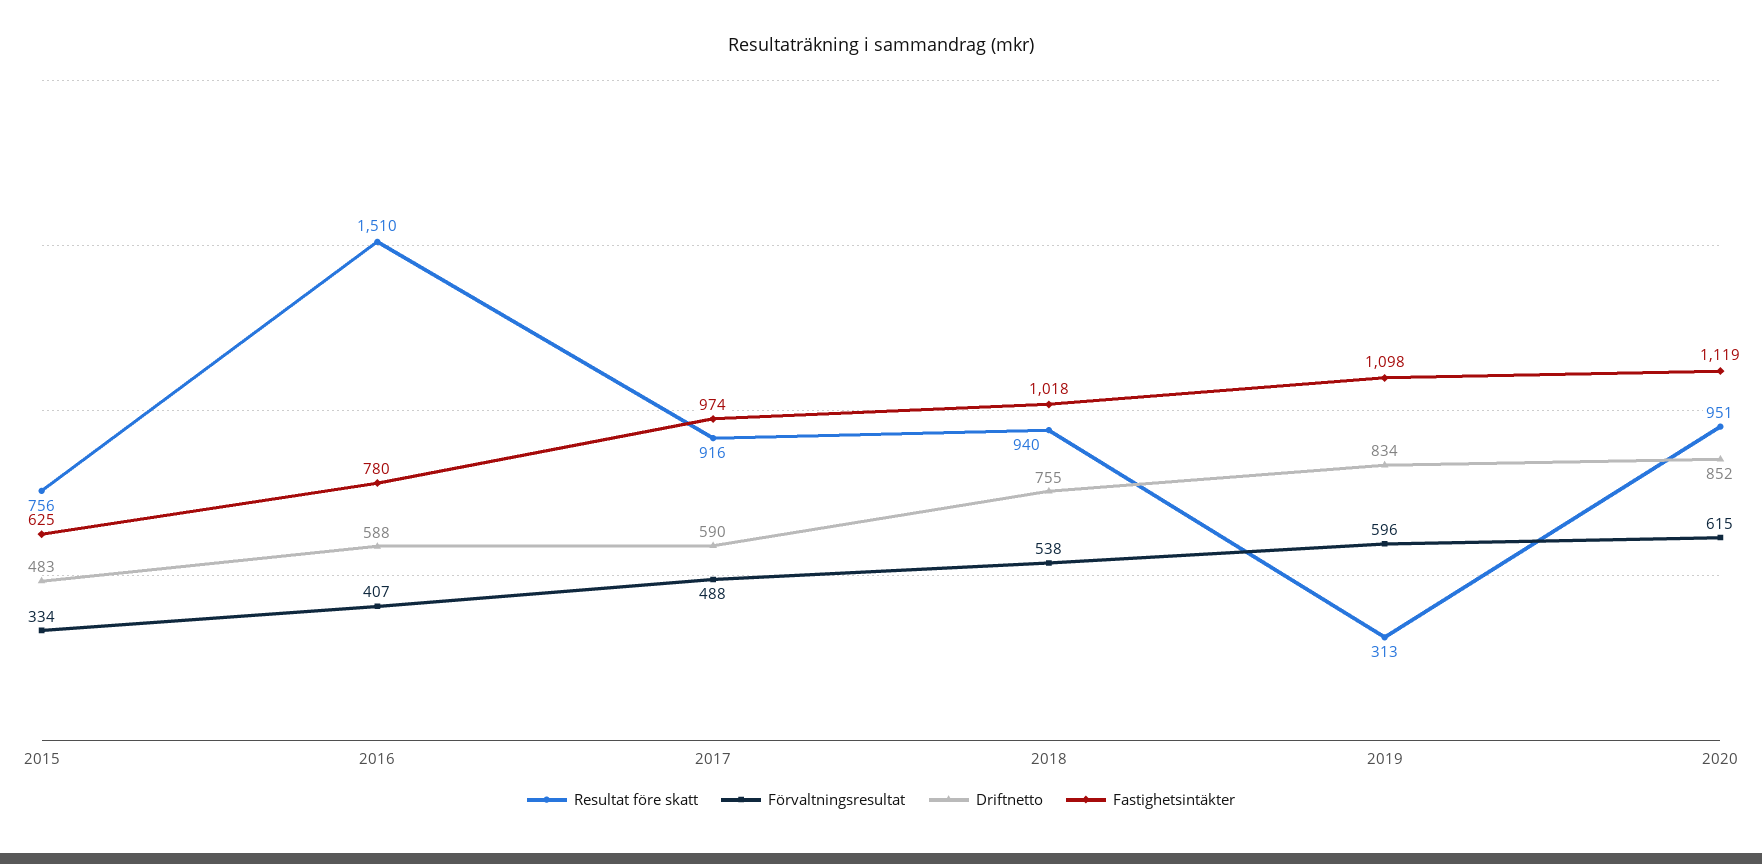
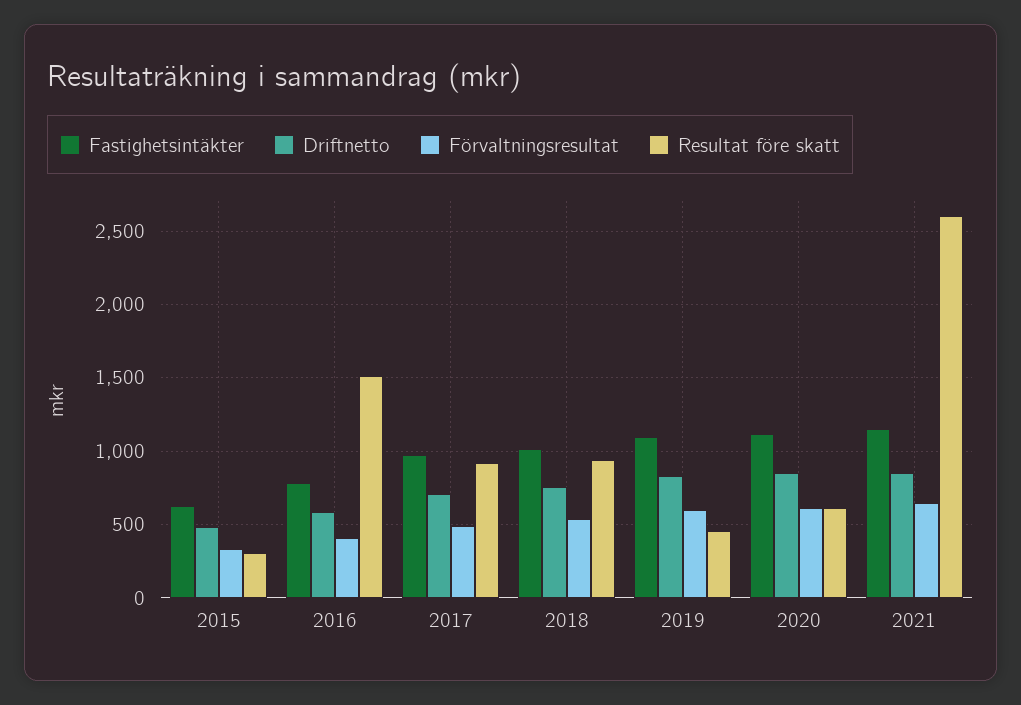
Resultat före skatt, 2015: 756 -> 300
Driftnetto, 2017: 590 -> 700
Resultat före skatt, 2019: 313 -> 450
Resultat före skatt, 2020: 951 -> 600
Fastighetsintäkter, 2021: none -> 1150
Driftnetto, 2021: none -> 850
Förvaltningsresultat, 2021: none -> 650
Resultat före skatt, 2021: none -> 2600

